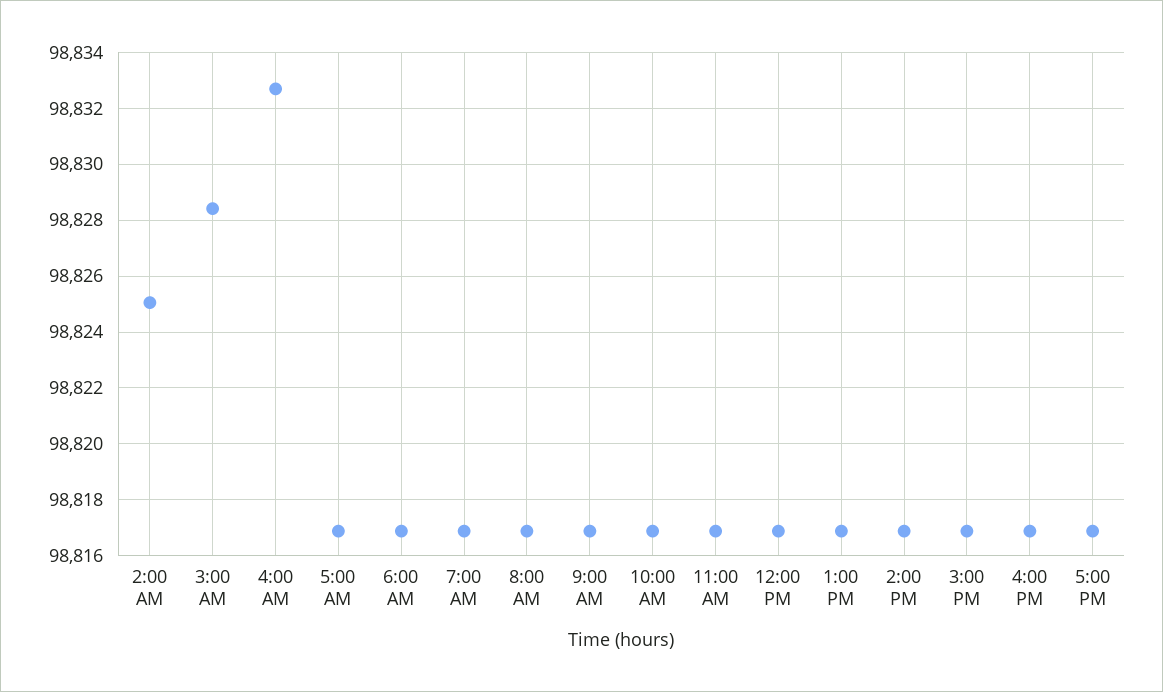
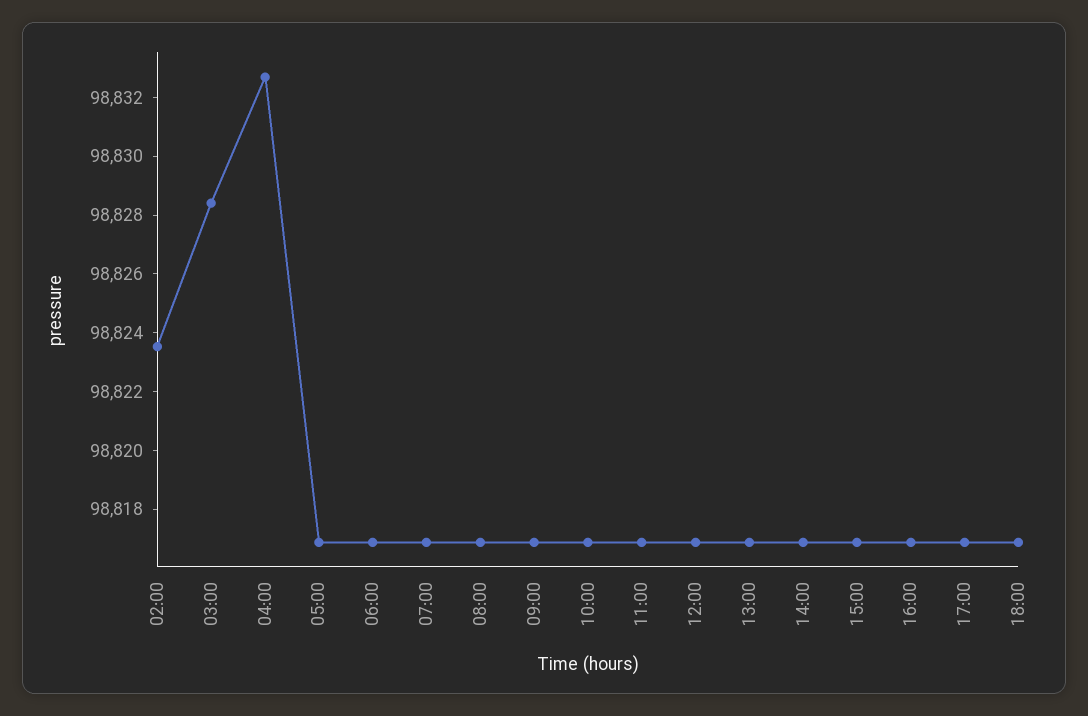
2:00 AM: 98825 -> 98823.5
18:00: none -> 98817

